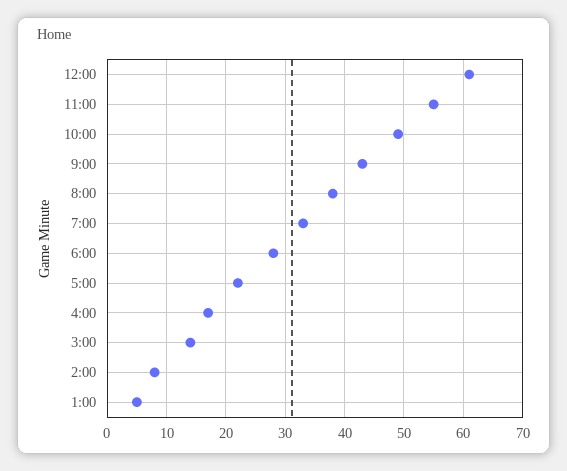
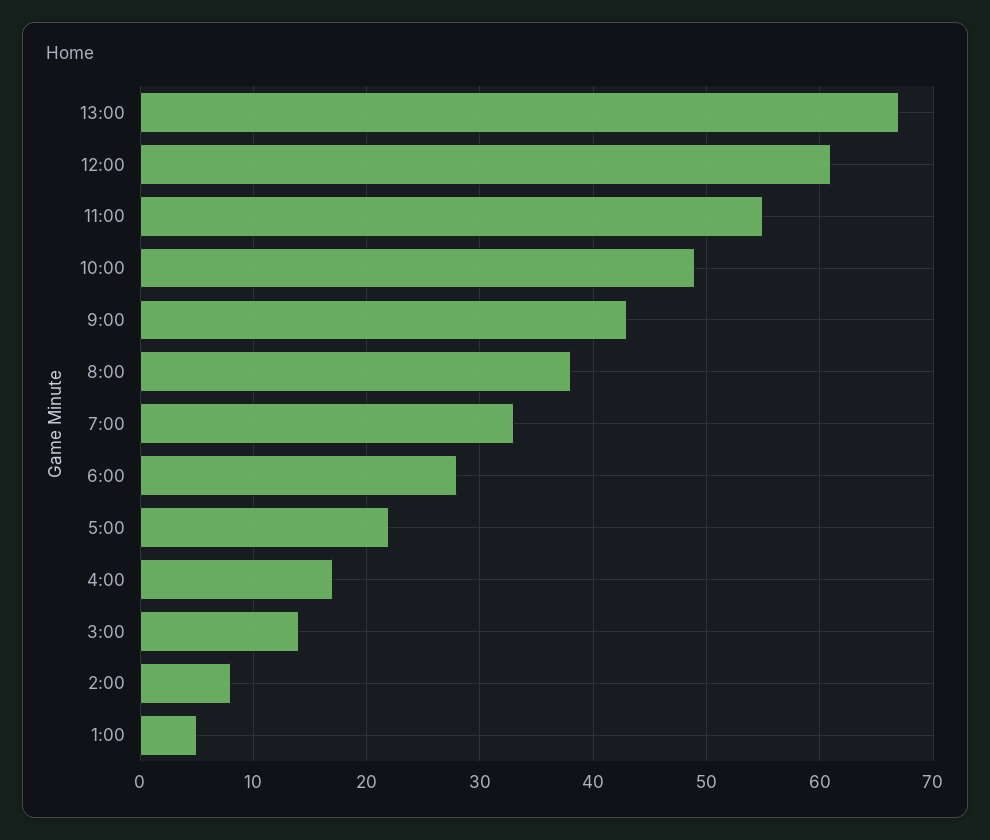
13:00: none -> 67

